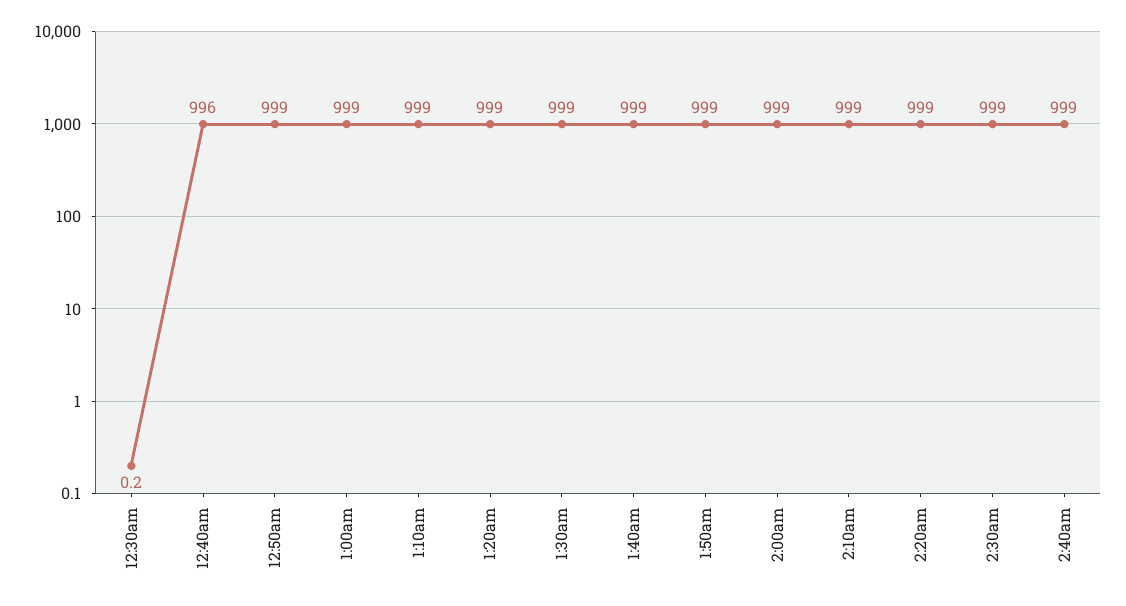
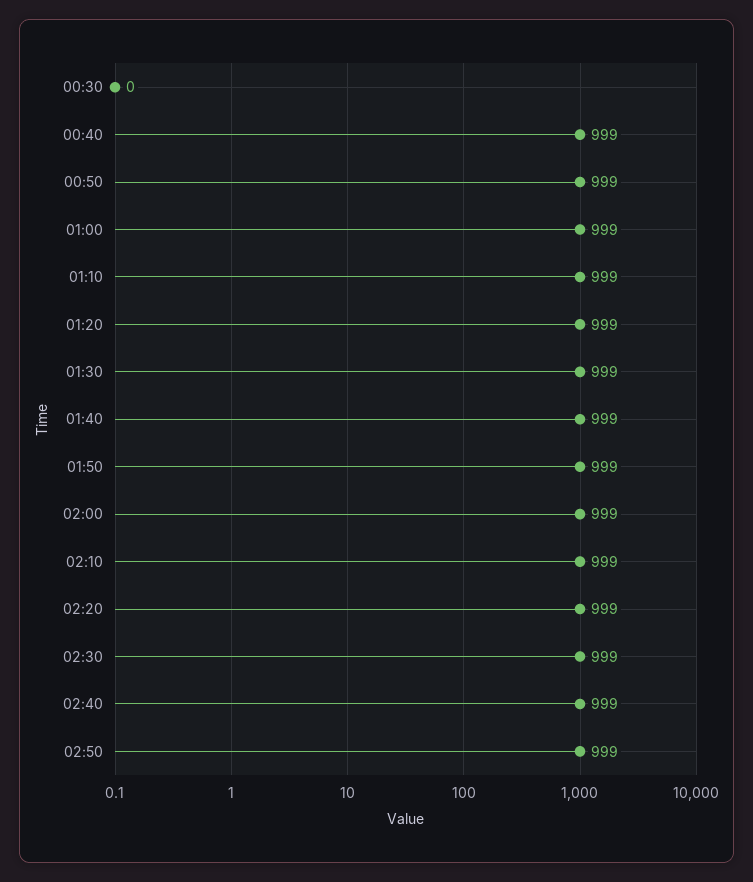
12:40am: 996 -> 999
02:50: none -> 999

